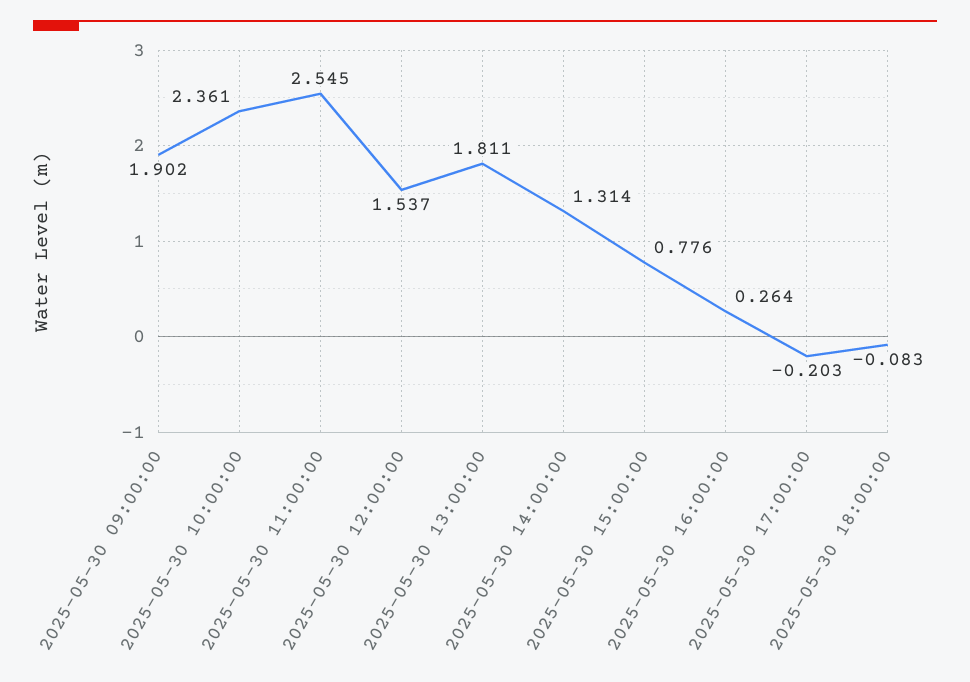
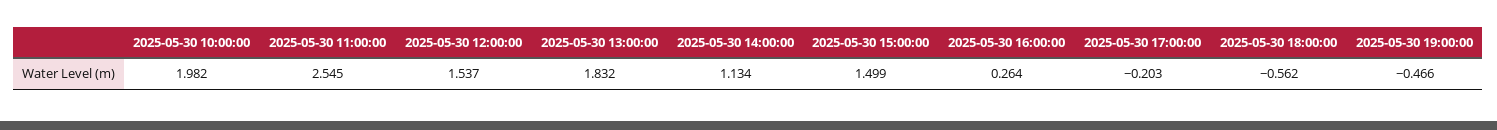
2025-05-30 09:00:00: 1.902 -> none
2025-05-30 10:00:00: 2.361 -> 1.982
2025-05-30 13:00:00: 1.811 -> 1.832
2025-05-30 14:00:00: 1.314 -> 1.134
2025-05-30 15:00:00: 0.776 -> 1.499
2025-05-30 18:00:00: -0.083 -> -0.562
2025-05-30 19:00:00: none -> -0.466

